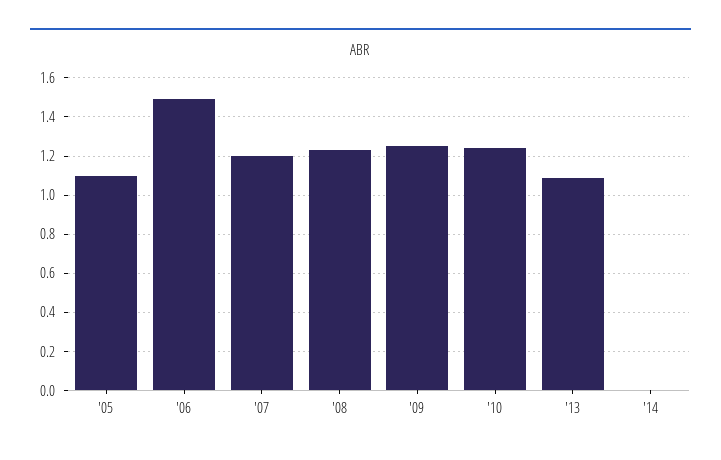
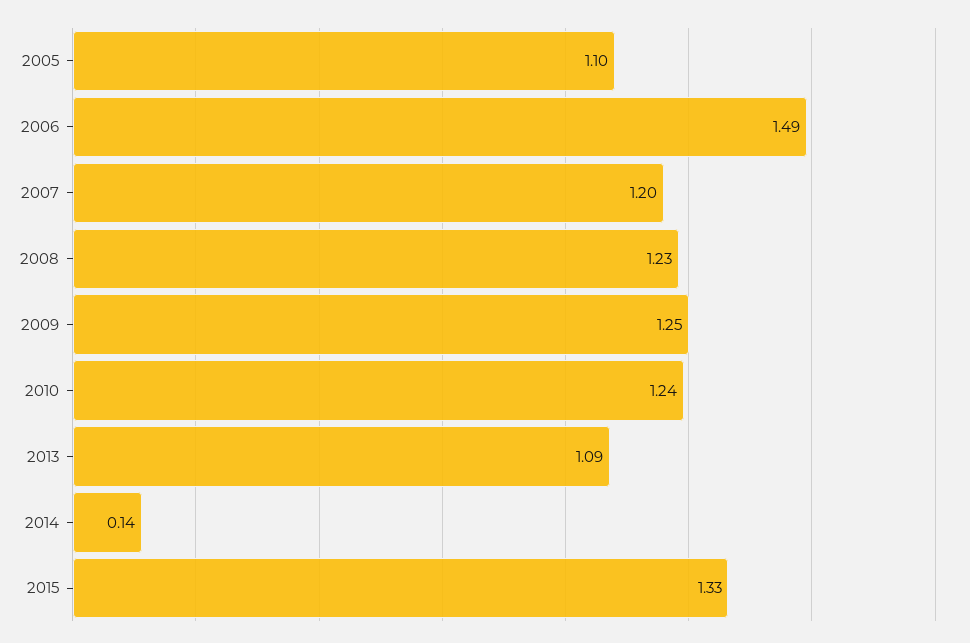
'14: 0 -> 0.14
2015: none -> 1.33

